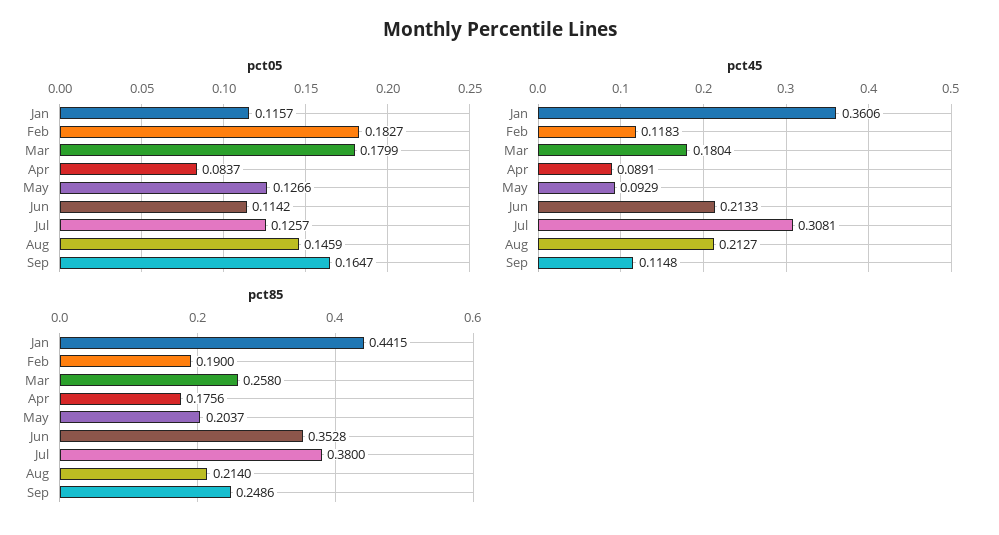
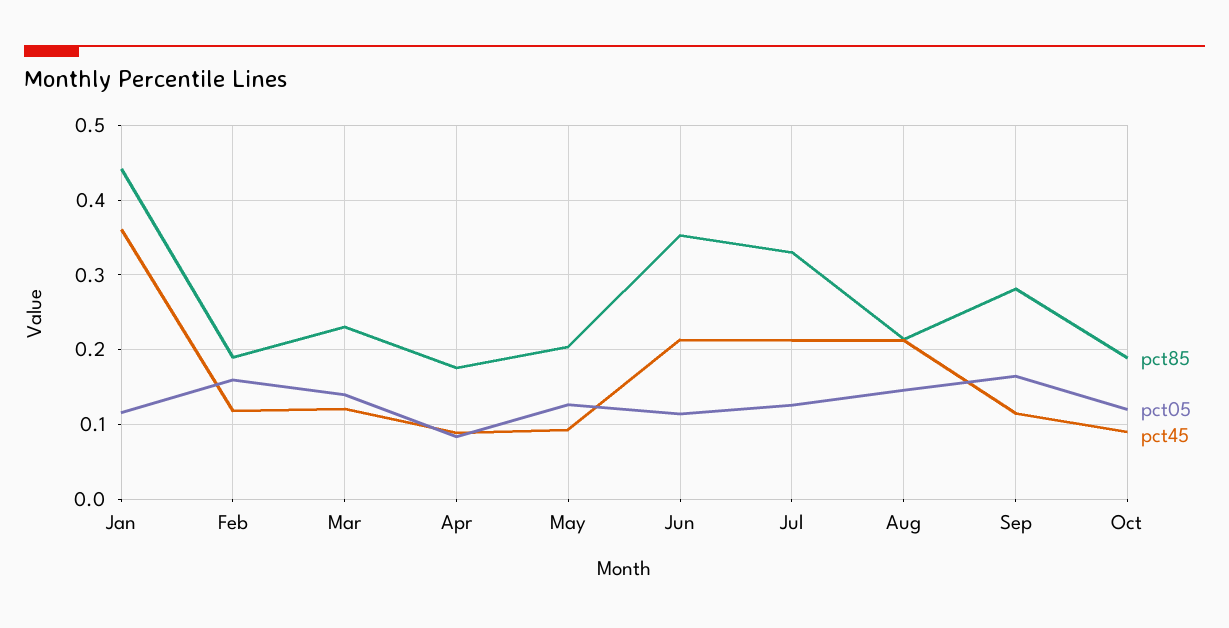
pct05, Feb: 0.1827 -> 0.16
pct05, Mar: 0.1799 -> 0.14
pct45, Mar: 0.1804 -> 0.12
pct45, Jul: 0.3081 -> 0.21
pct85, Mar: 0.258 -> 0.23
pct85, Jul: 0.38 -> 0.33
pct85, Sep: 0.2486 -> 0.28
pct85, Oct: none -> 0.19
pct05, Oct: none -> 0.12
pct45, Oct: none -> 0.09

